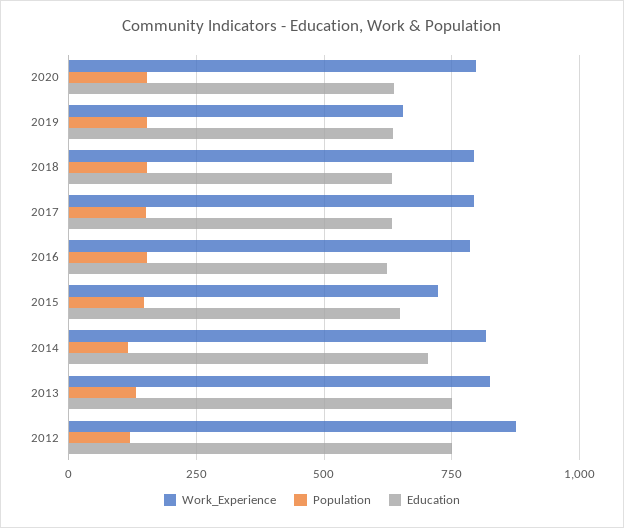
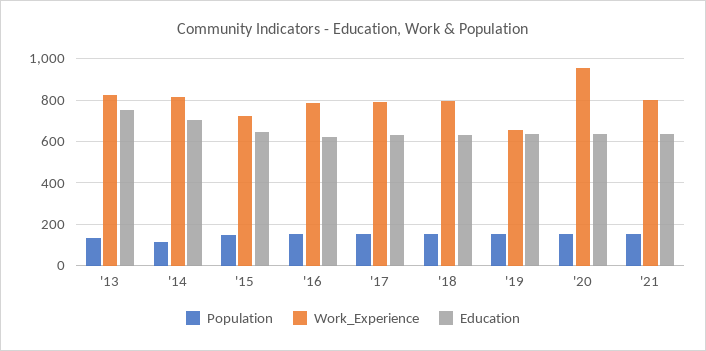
Work_Experience, 2020: 800 -> 950
Work_Experience, 2012: 875 -> none
Population, 2012: 125 -> none
Education, 2012: 750 -> none
Population, '21: none -> 150
Work_Experience, '21: none -> 800
Education, '21: none -> 650

